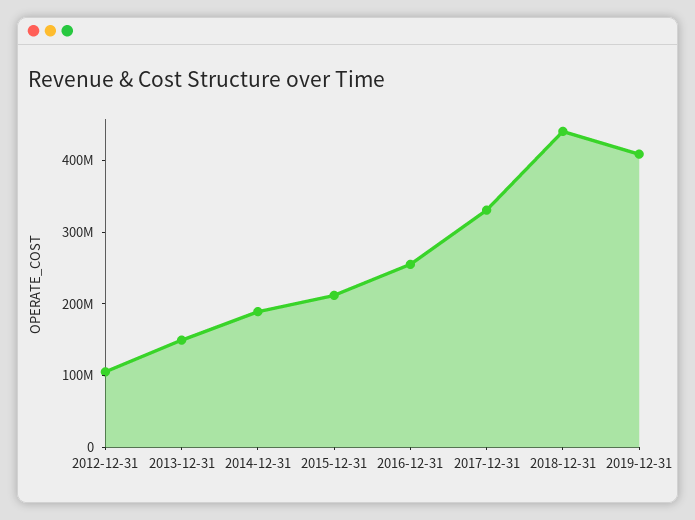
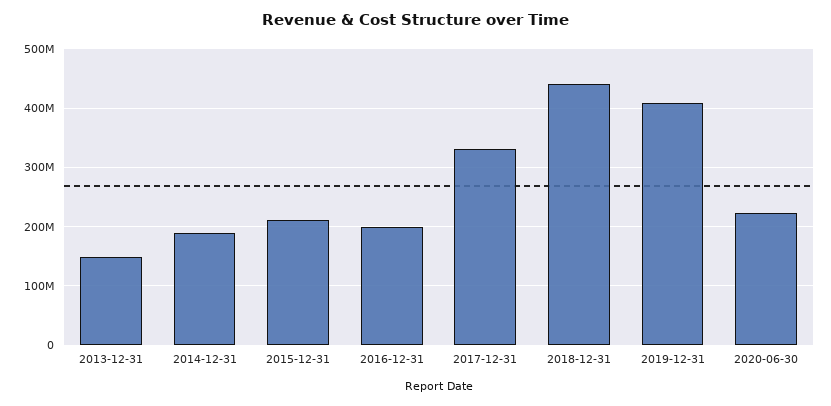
2012-12-31: 100000000 -> none
2016-12-31: 260000000 -> 200000000
2020-06-30: none -> 220000000

